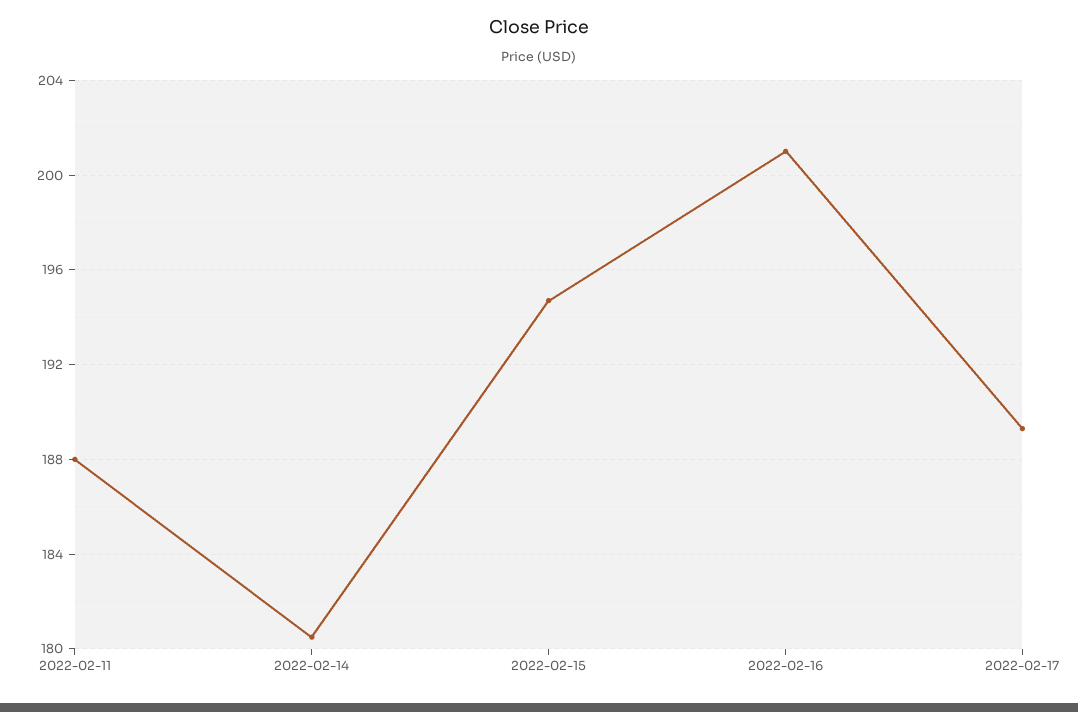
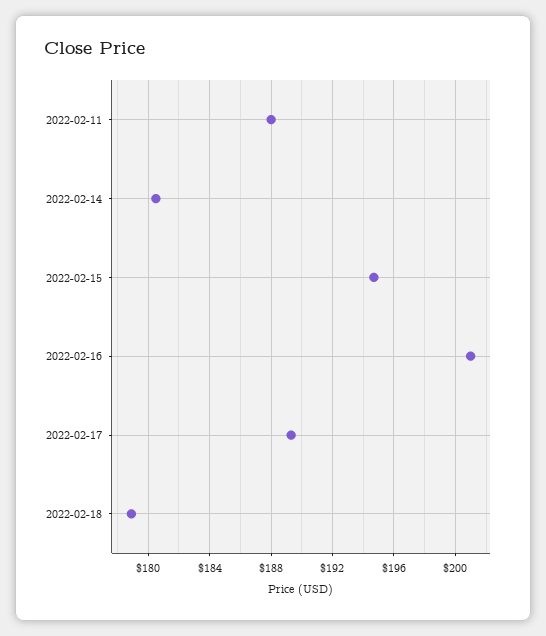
2022-02-18: none -> 179

